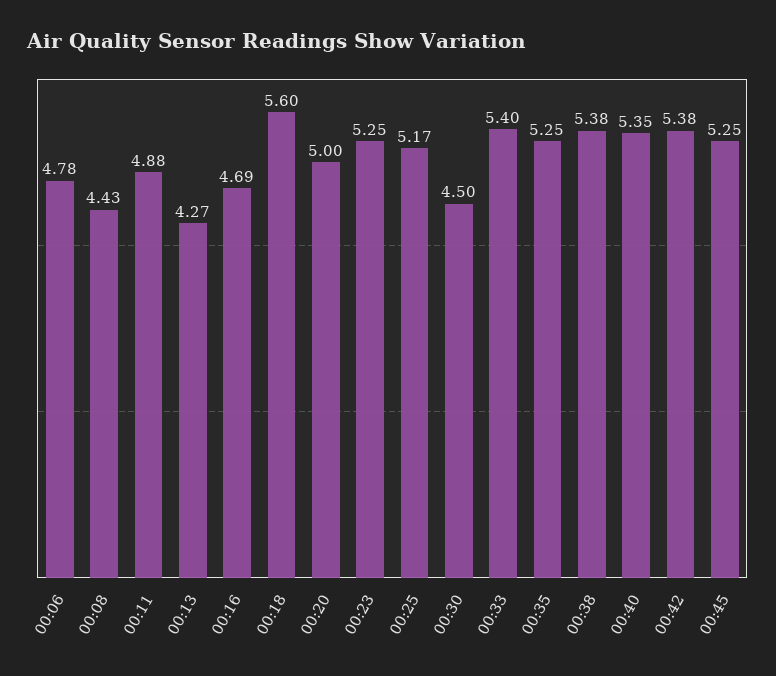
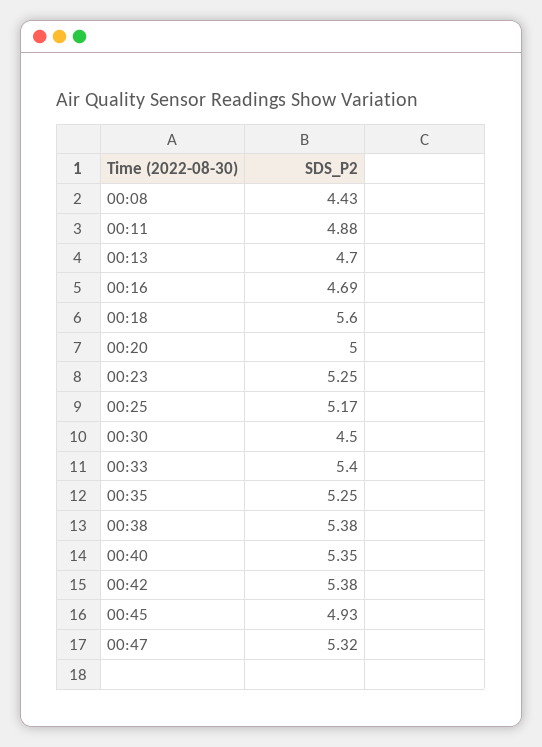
00:06: 4.78 -> none
00:13: 4.27 -> 4.7
00:45: 5.25 -> 4.93
00:47: none -> 5.32

